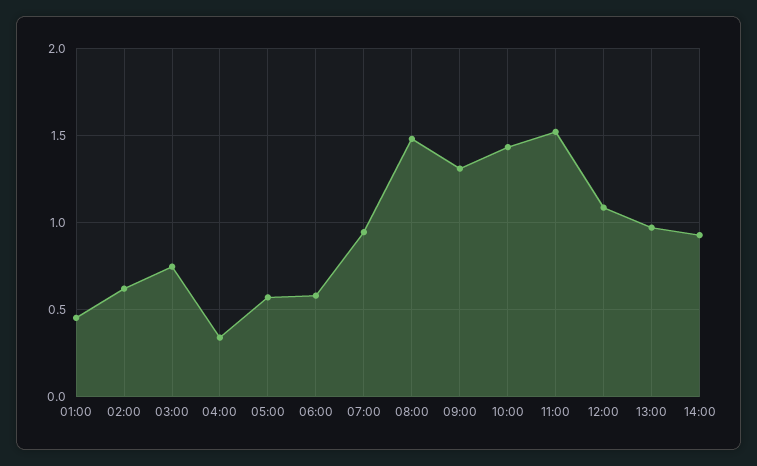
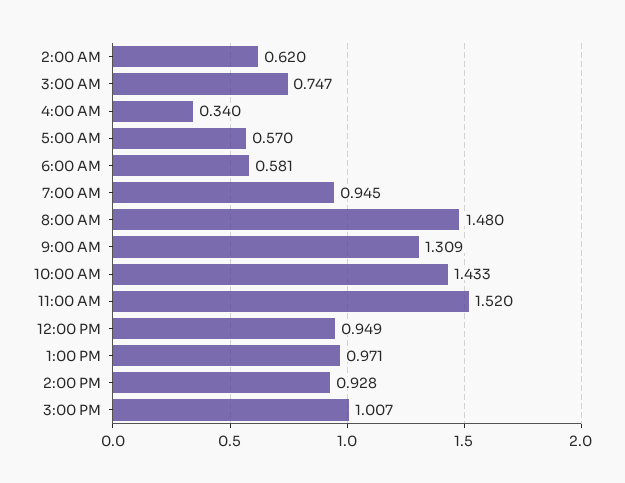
01:00: 0.45 -> none
12:00: 1.1 -> 0.949
3:00 PM: none -> 1.007

